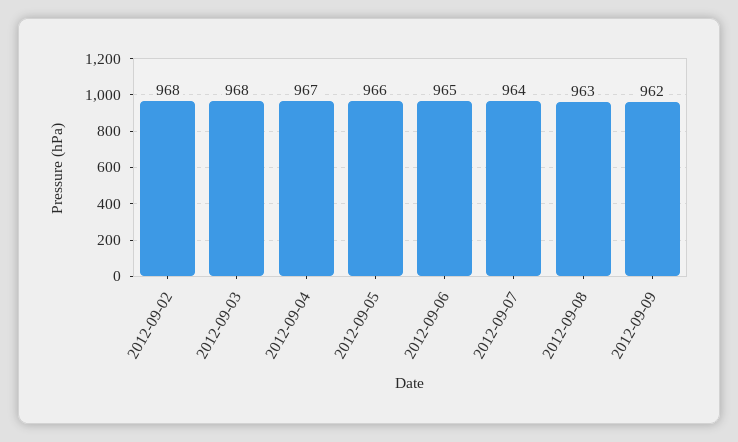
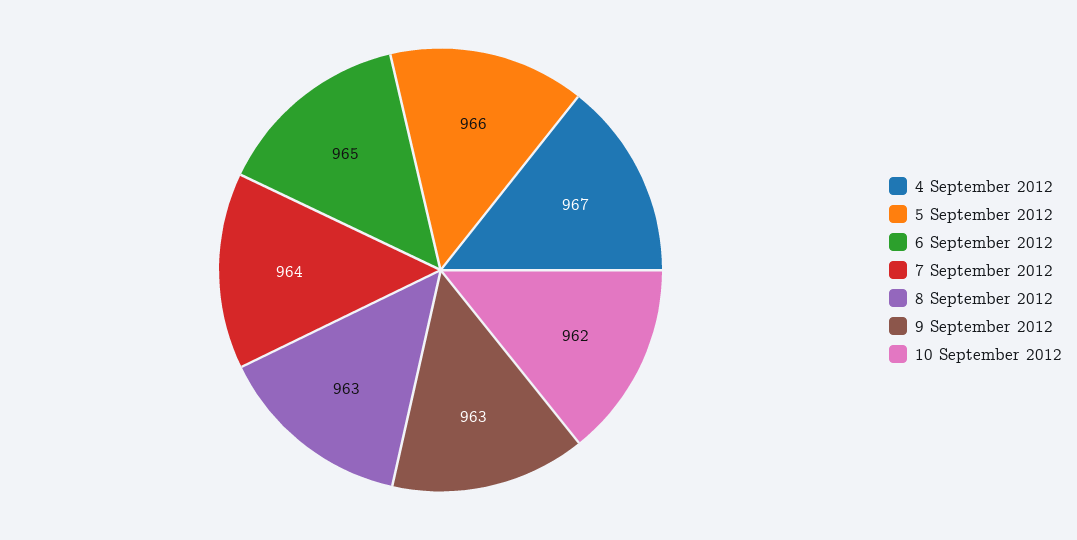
2012-09-02: 968 -> none
2012-09-03: 968 -> none
2012-09-09: 962 -> 963
10 September 2012: none -> 962

